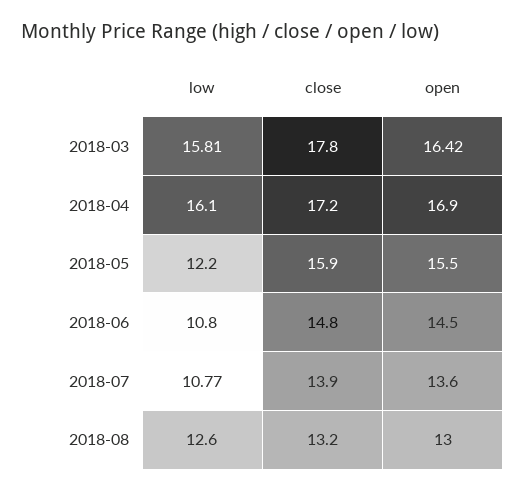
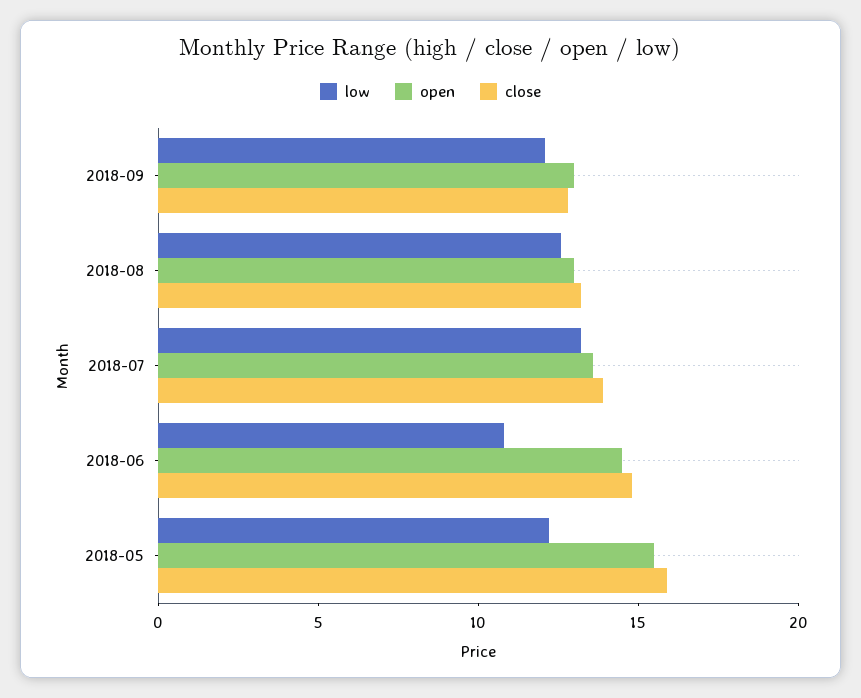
low, 2018-03: 15.81 -> none
close, 2018-03: 17.8 -> none
open, 2018-03: 16.42 -> none
low, 2018-04: 16.1 -> none
close, 2018-04: 17.2 -> none
open, 2018-04: 16.9 -> none
low, 2018-07: 10.77 -> 13
low, 2018-09: none -> 12
open, 2018-09: none -> 13
close, 2018-09: none -> 13

